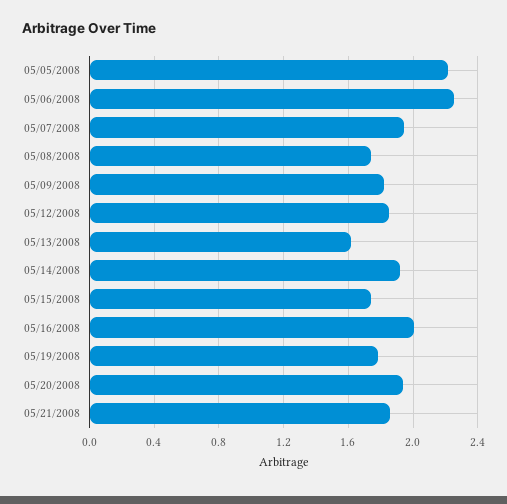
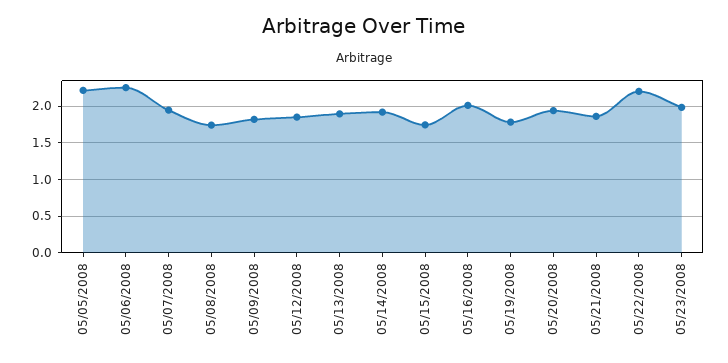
05/13/2008: 1.6 -> 1.9
05/22/2008: none -> 2.2
05/23/2008: none -> 2

